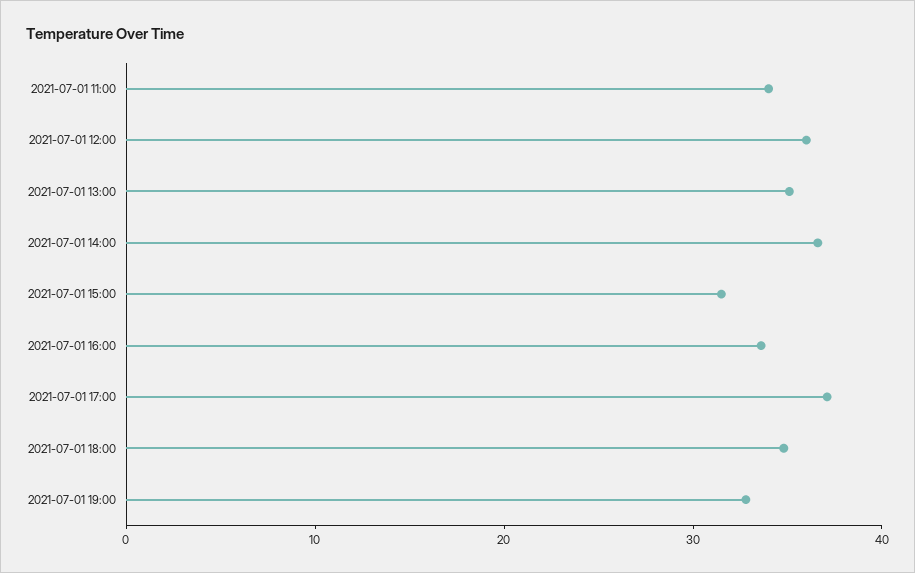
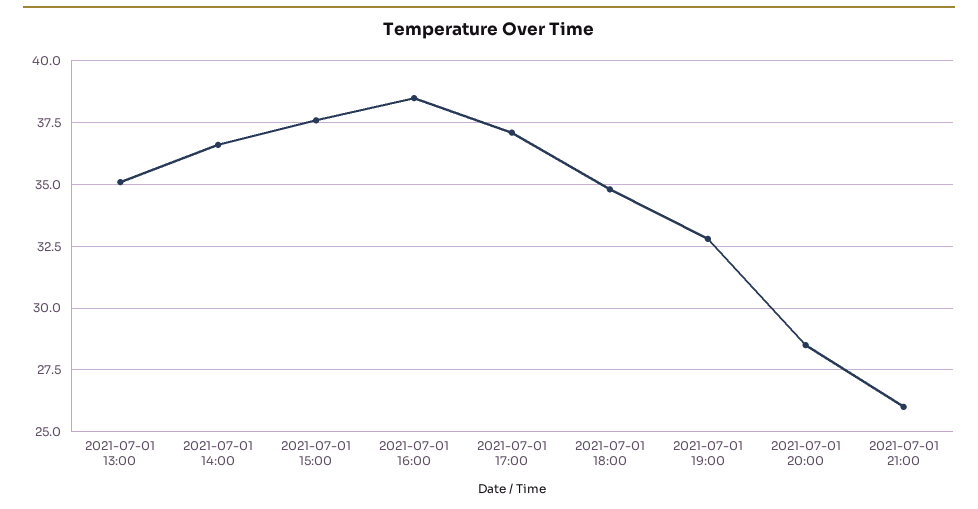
2021-07-01 11:00: 34 -> none
2021-07-01 12:00: 36 -> none
2021-07-01 15:00: 32 -> 37.5
2021-07-01 16:00: 34 -> 38.5
2021-07-01 20:00: none -> 28.5
2021-07-01 21:00: none -> 26

